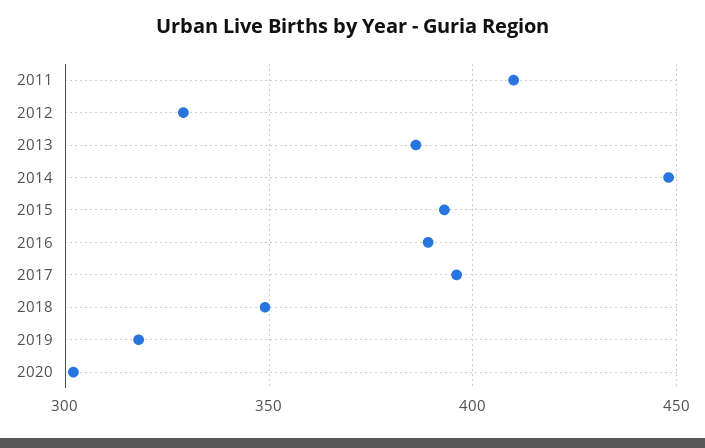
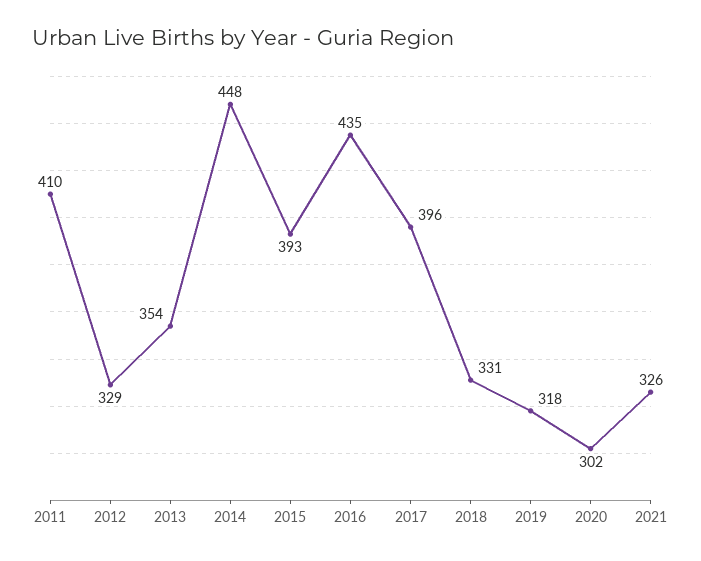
2013: 385 -> 354
2016: 390 -> 435
2018: 350 -> 331
2021: none -> 326

